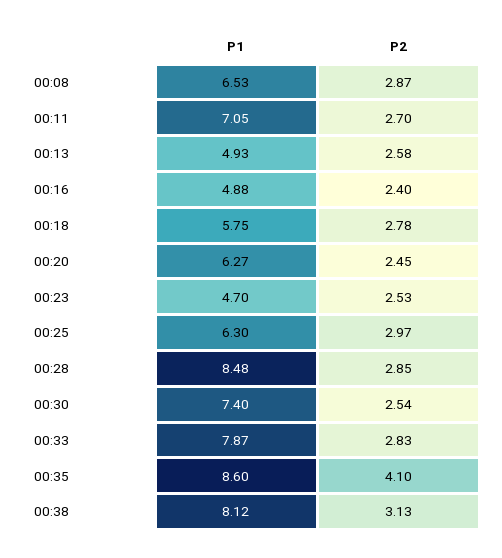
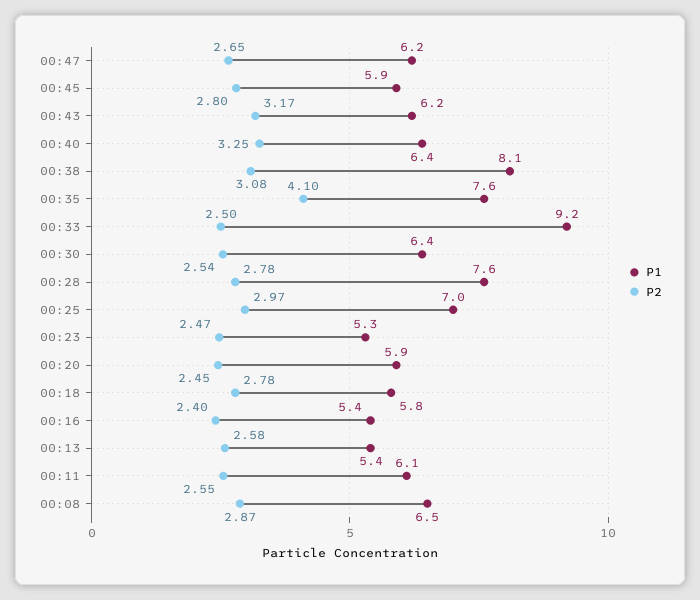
P1, 00:11: 7.05 -> 6.1
P2, 00:11: 2.7 -> 2.55
P1, 00:13: 4.93 -> 5.4
P1, 00:16: 4.88 -> 5.4
P1, 00:20: 6.27 -> 5.9
P1, 00:23: 4.7 -> 5.3
P2, 00:23: 2.53 -> 2.47
P1, 00:25: 6.3 -> 7
P1, 00:28: 8.48 -> 7.6
P2, 00:28: 2.85 -> 2.78
P1, 00:30: 7.4 -> 6.4
P1, 00:33: 7.87 -> 9.2
P2, 00:33: 2.83 -> 2.5
P1, 00:35: 8.6 -> 7.6
P2, 00:38: 3.13 -> 3.08
P1, 00:47: none -> 6.2
P2, 00:47: none -> 2.65
P1, 00:45: none -> 5.9
P2, 00:45: none -> 2.8
P1, 00:43: none -> 6.2
P2, 00:43: none -> 3.17
P1, 00:40: none -> 6.4
P2, 00:40: none -> 3.25

